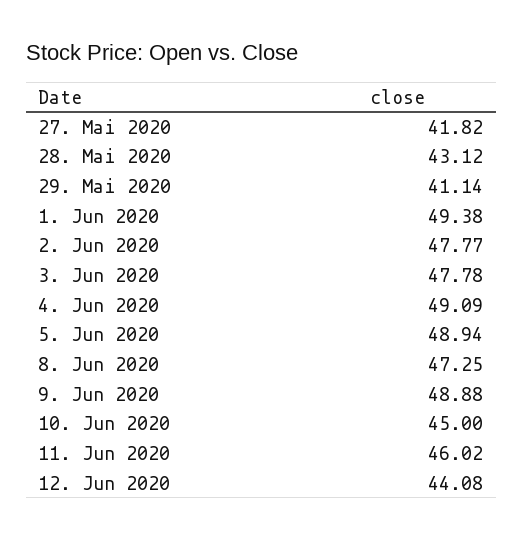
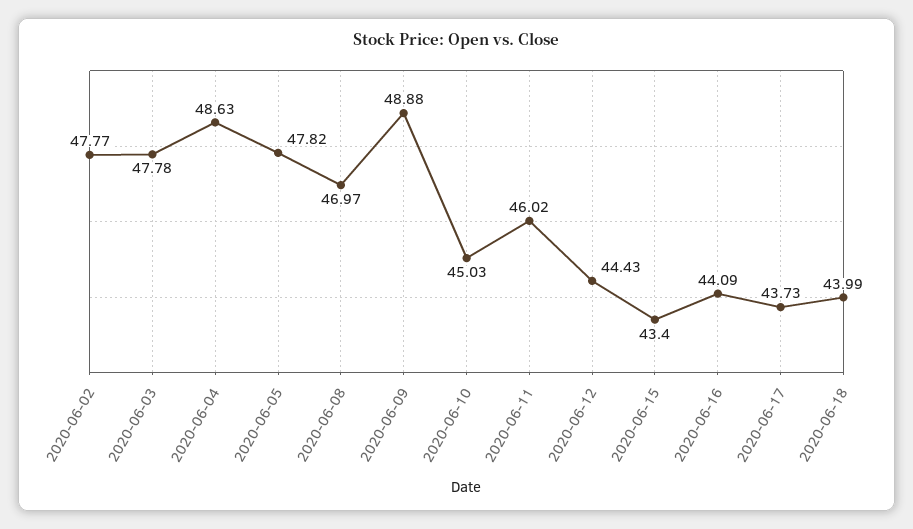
27. Mai 2020: 41.82 -> none
28. Mai 2020: 43.12 -> none
29. Mai 2020: 41.14 -> none
1. Jun 2020: 49.38 -> none
4. Jun 2020: 49.09 -> 48.63
5. Jun 2020: 48.94 -> 47.82
8. Jun 2020: 47.25 -> 46.97
10. Jun 2020: 45 -> 45.03
12. Jun 2020: 44.08 -> 44.43
2020-06-15: none -> 43.4
2020-06-16: none -> 44.09
2020-06-17: none -> 43.73
2020-06-18: none -> 43.99

